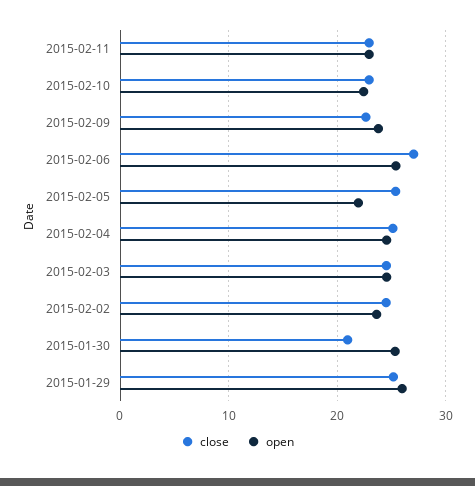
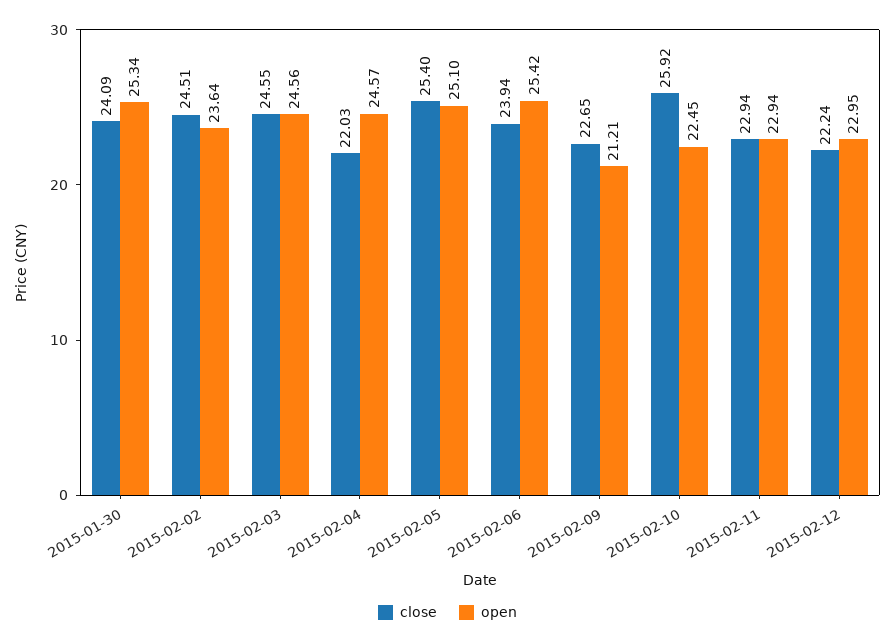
close, 2015-02-10: 23 -> 25.92
open, 2015-02-09: 24 -> 21.21
close, 2015-02-06: 27 -> 23.94
open, 2015-02-05: 22 -> 25.1
close, 2015-02-04: 25 -> 22.03
close, 2015-01-30: 21 -> 24.09
close, 2015-01-29: 25 -> none
open, 2015-01-29: 26 -> none
close, 2015-02-12: none -> 22.24
open, 2015-02-12: none -> 22.95

